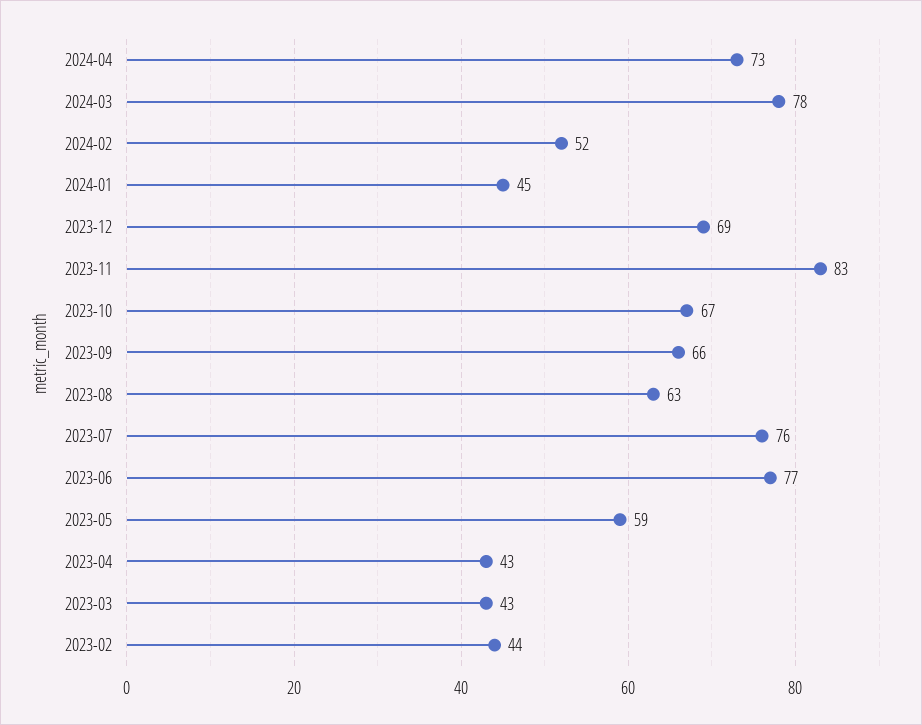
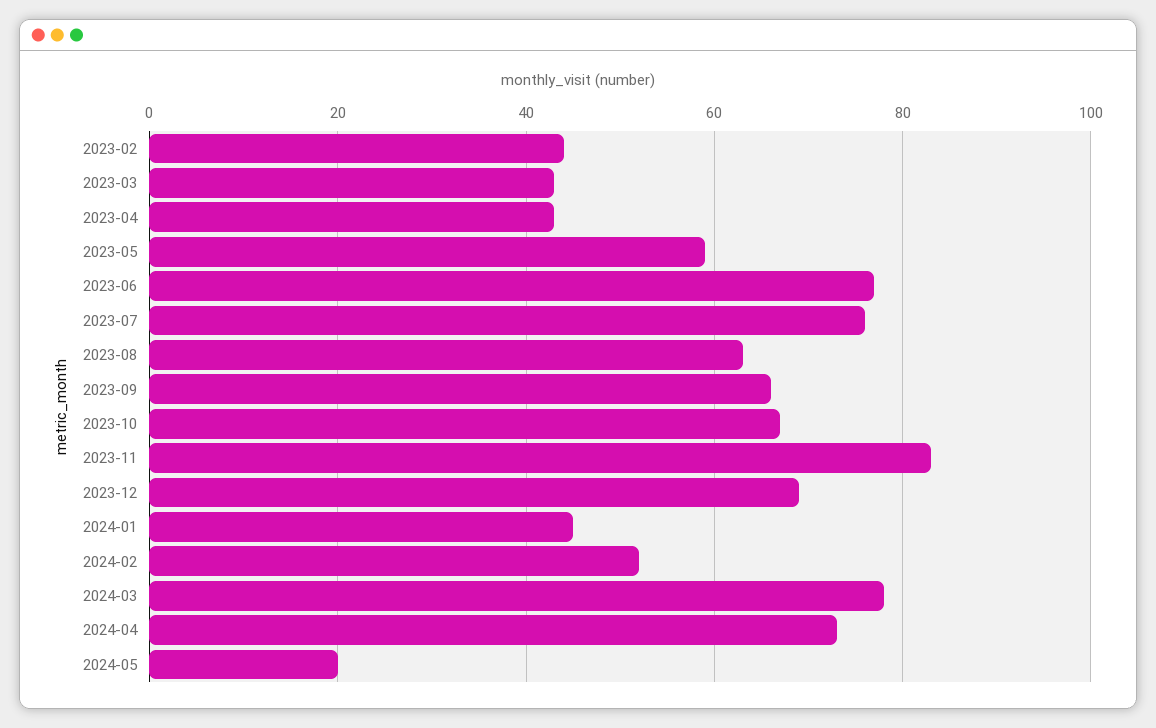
2024-05: none -> 20

